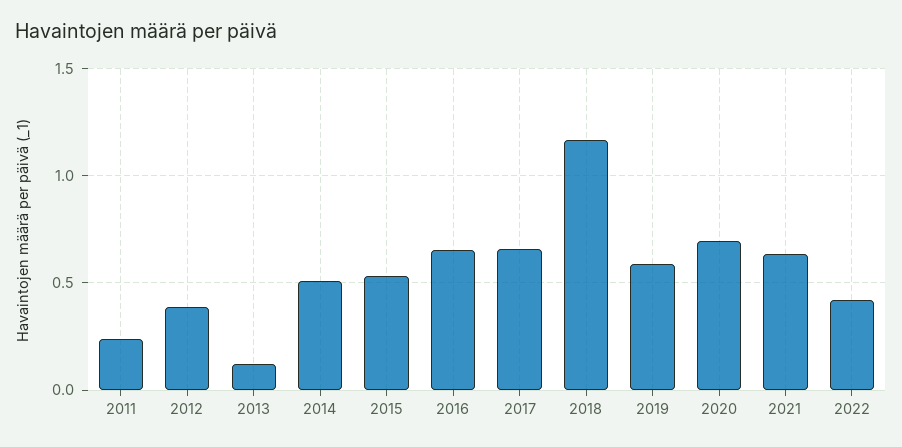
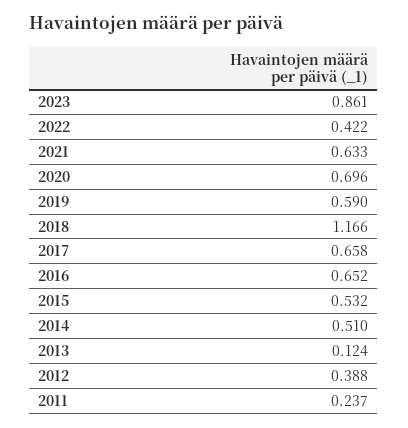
2023: none -> 0.861

